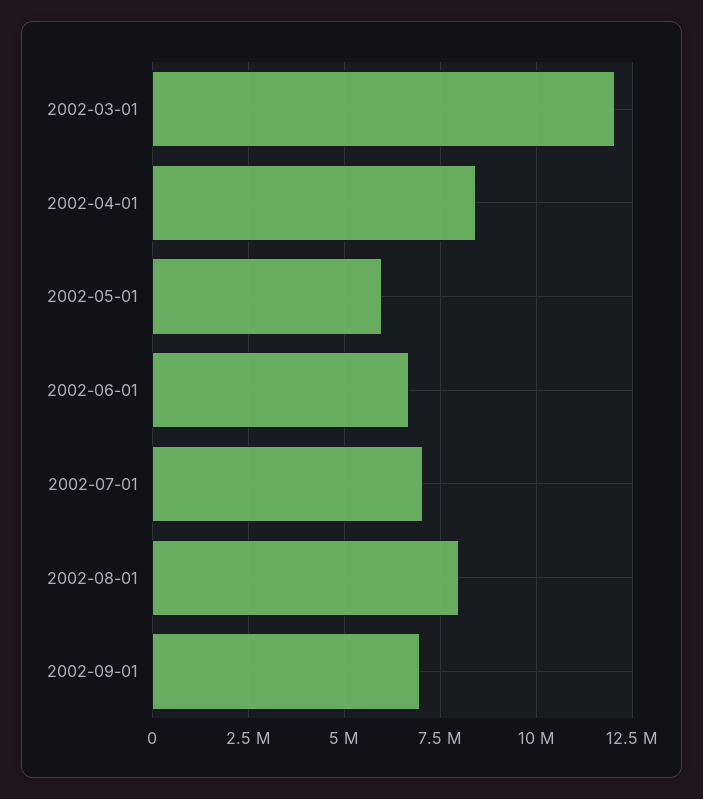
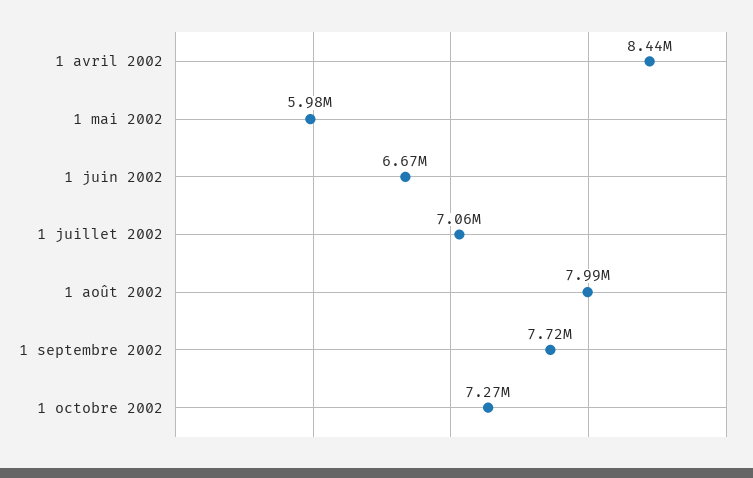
2002-03-01: 12000000 -> none
2002-09-01: 7000000 -> 7720000
1 octobre 2002: none -> 7270000

